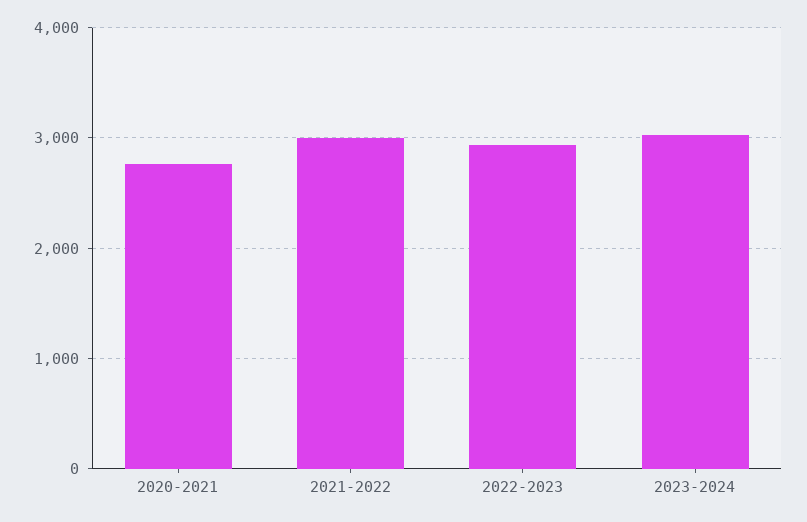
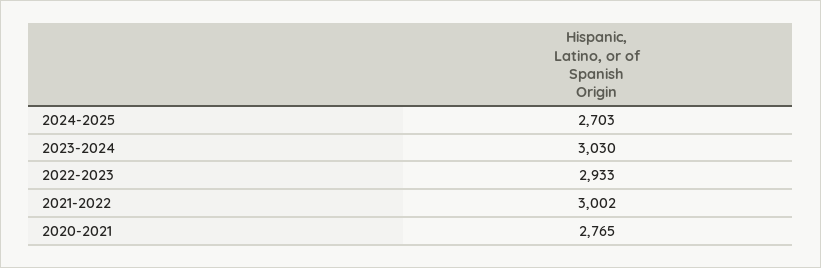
2024-2025: none -> 2703

